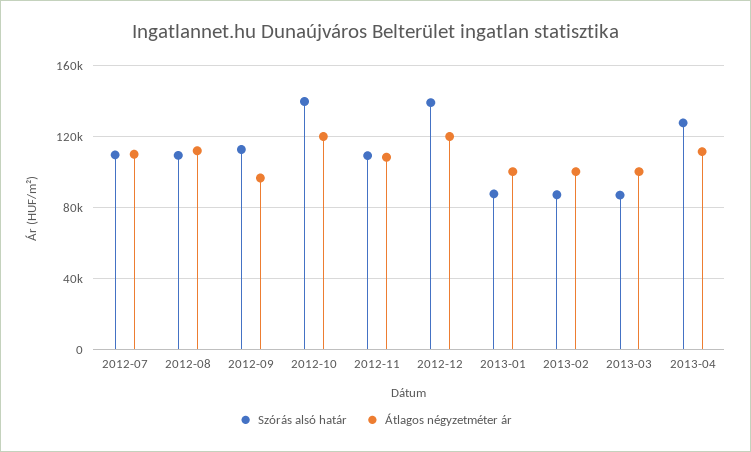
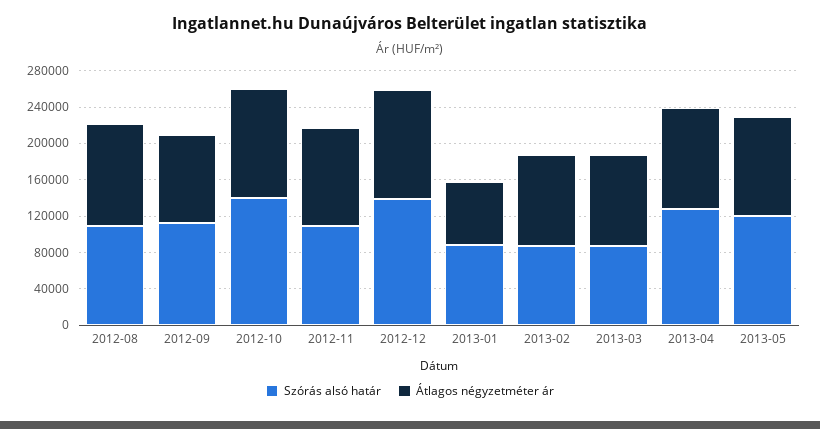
Szórás alsó határ, 2012-07: 110000 -> none
Átlagos négyzetméter ár, 2012-07: 110000 -> none
Átlagos négyzetméter ár, 2013-01: 100000 -> 70000
Szórás alsó határ, 2013-05: none -> 120000
Átlagos négyzetméter ár, 2013-05: none -> 110000

